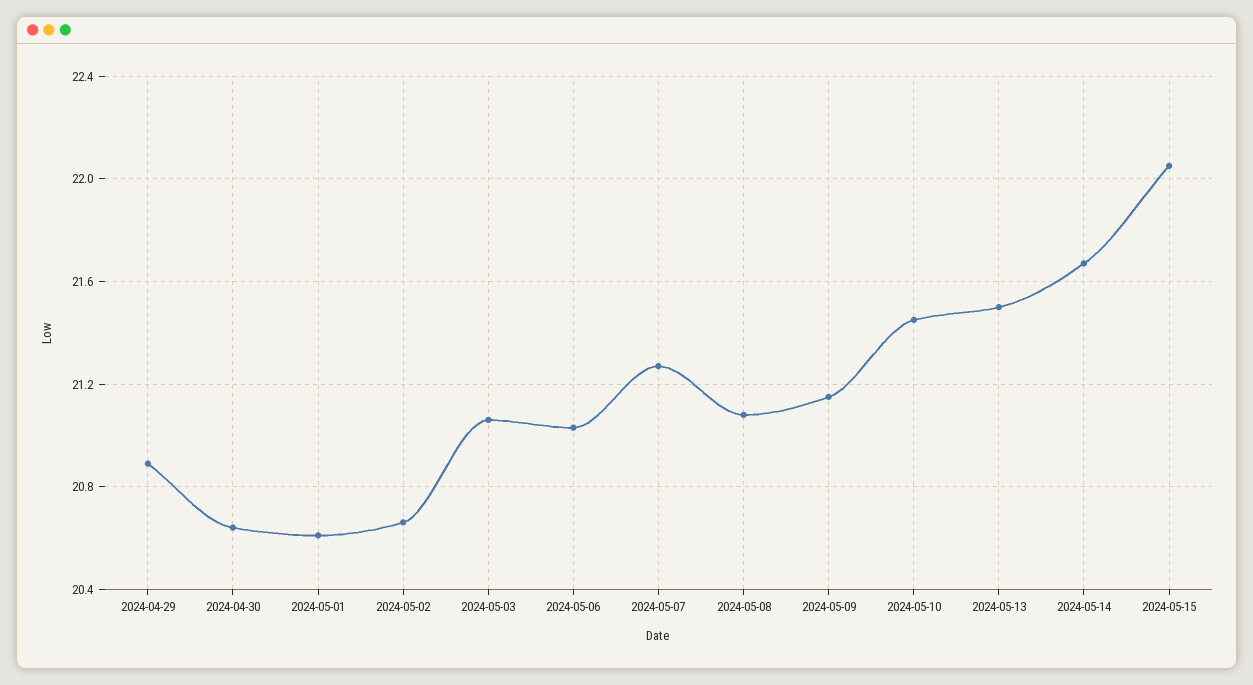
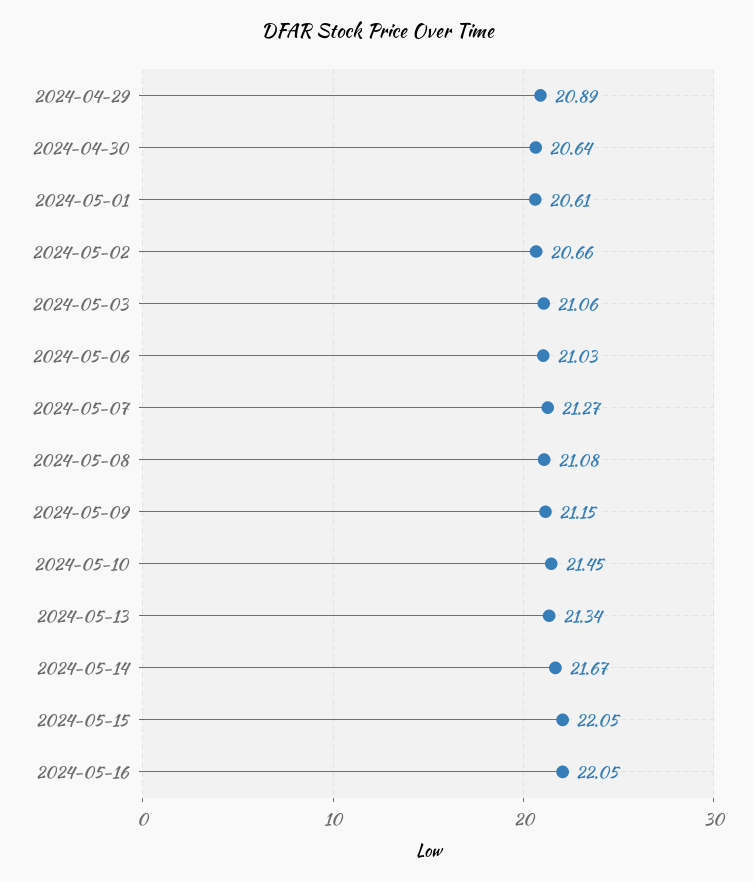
2024-05-13: 21.5 -> 21.34
2024-05-16: none -> 22.05

